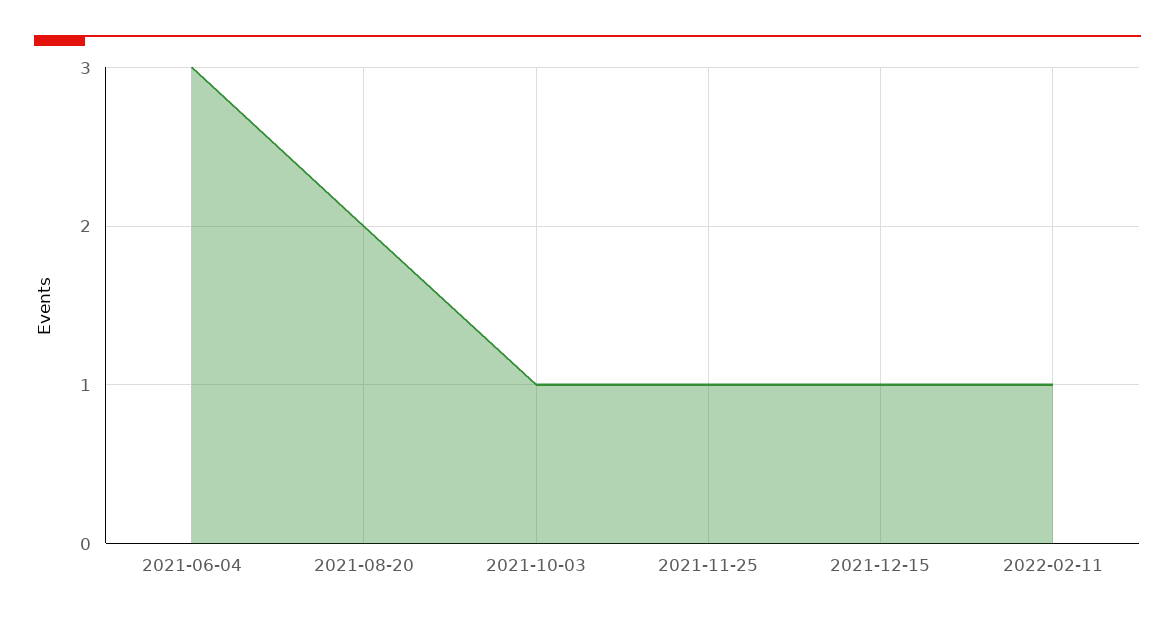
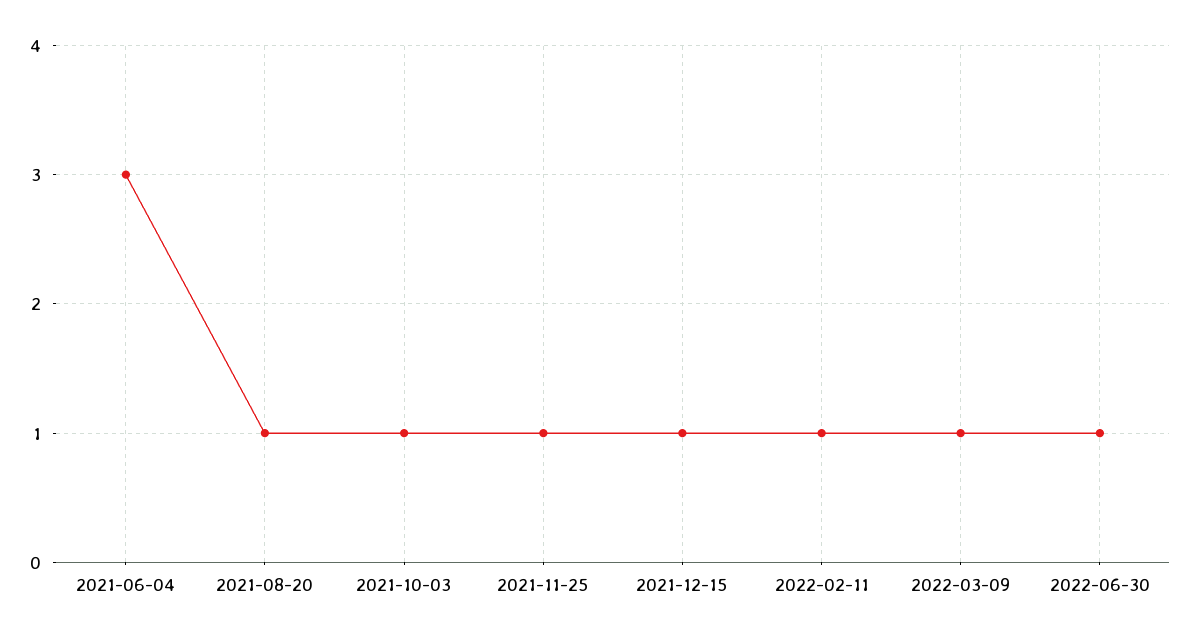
2021-08-20: 2 -> 1
2022-03-09: none -> 1
2022-06-30: none -> 1

